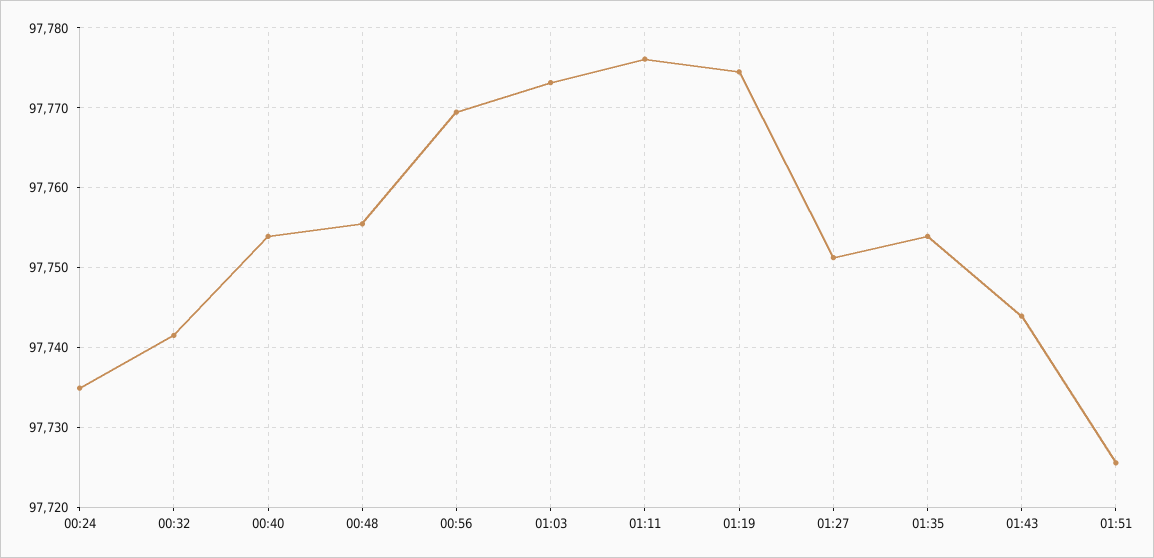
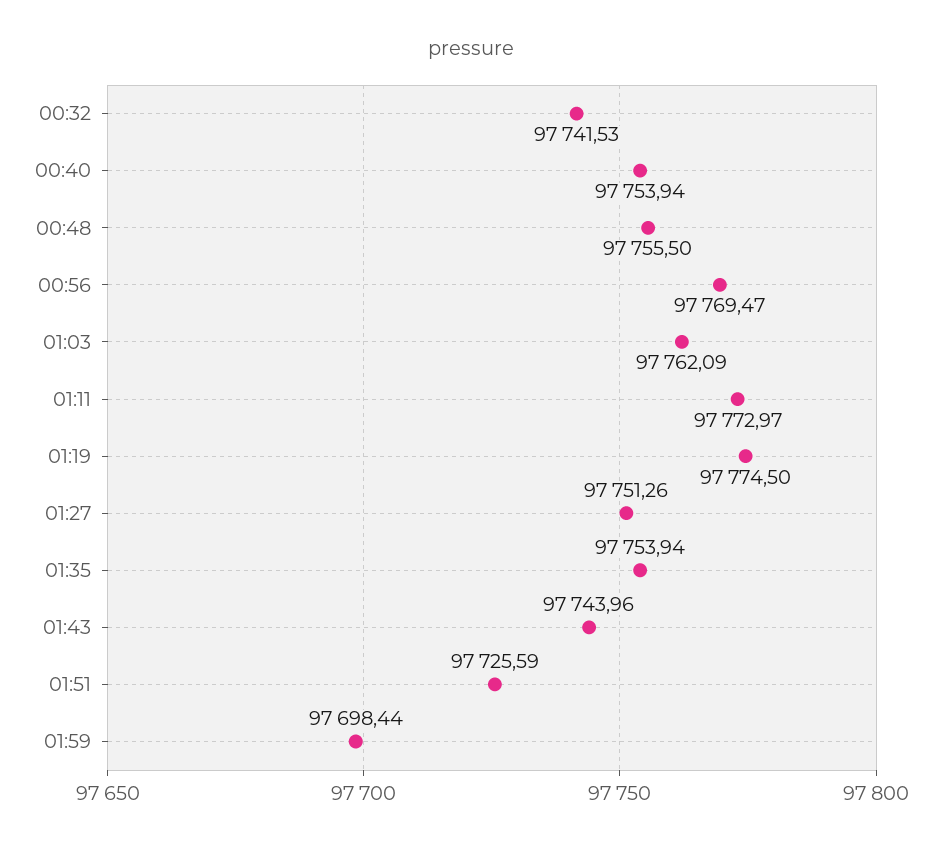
00:24: 97735 -> none
01:03: 97773 -> 97762.09
01:11: 97776 -> 97772.97
01:59: none -> 97698.44

